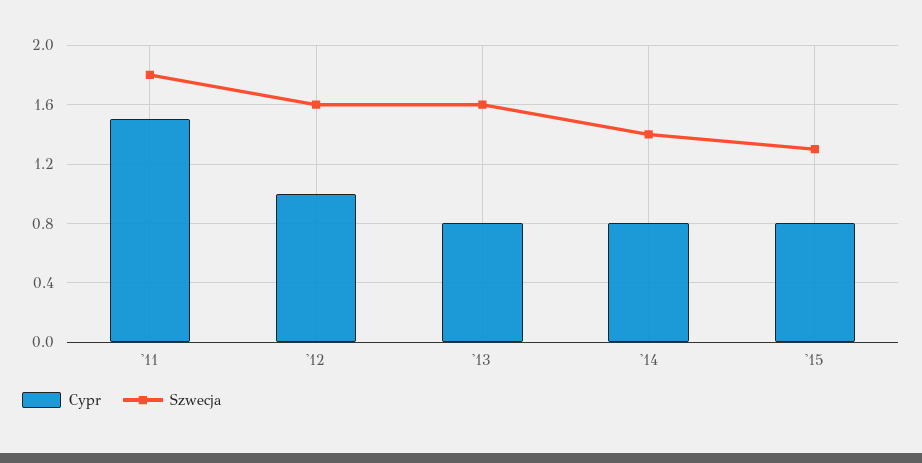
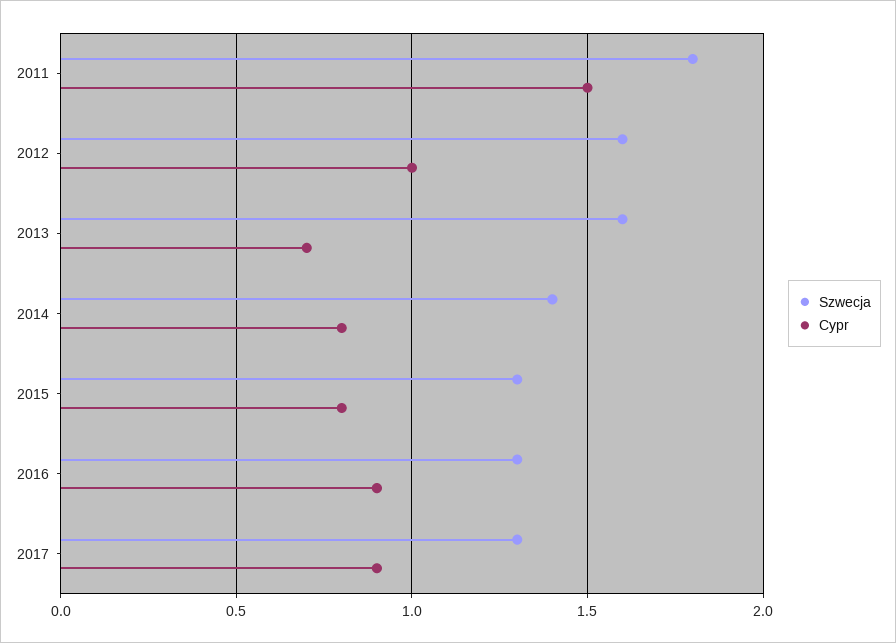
Cypr, '13: 0.8 -> 0.7
Szwecja, 2016: none -> 1.3
Cypr, 2016: none -> 0.9
Szwecja, 2017: none -> 1.3
Cypr, 2017: none -> 0.9

